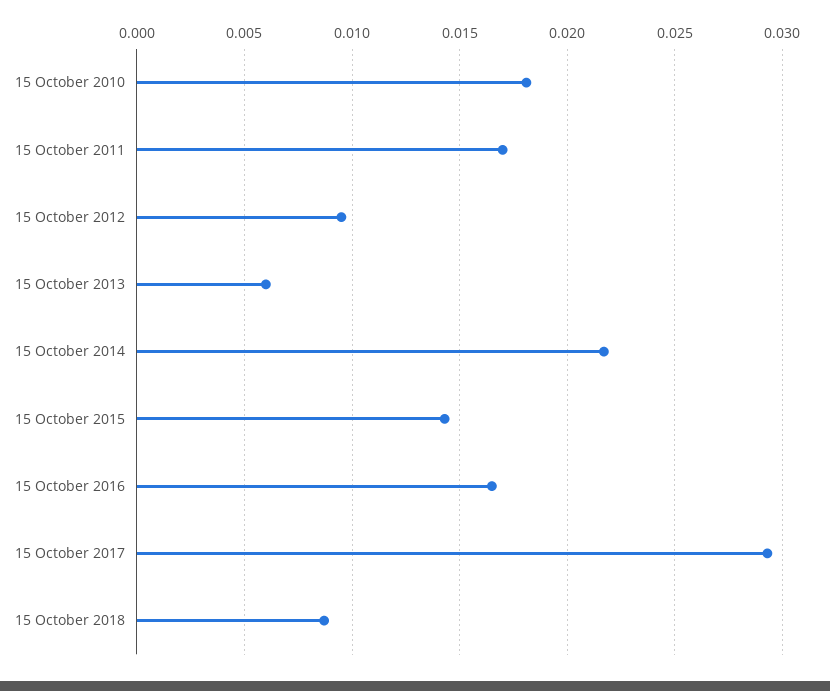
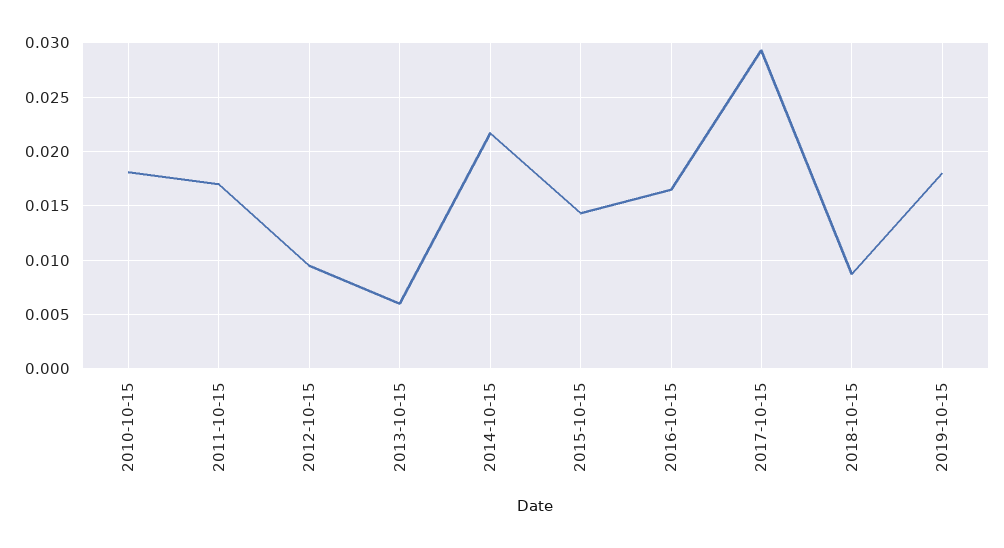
2019-10-15: none -> 0.018

